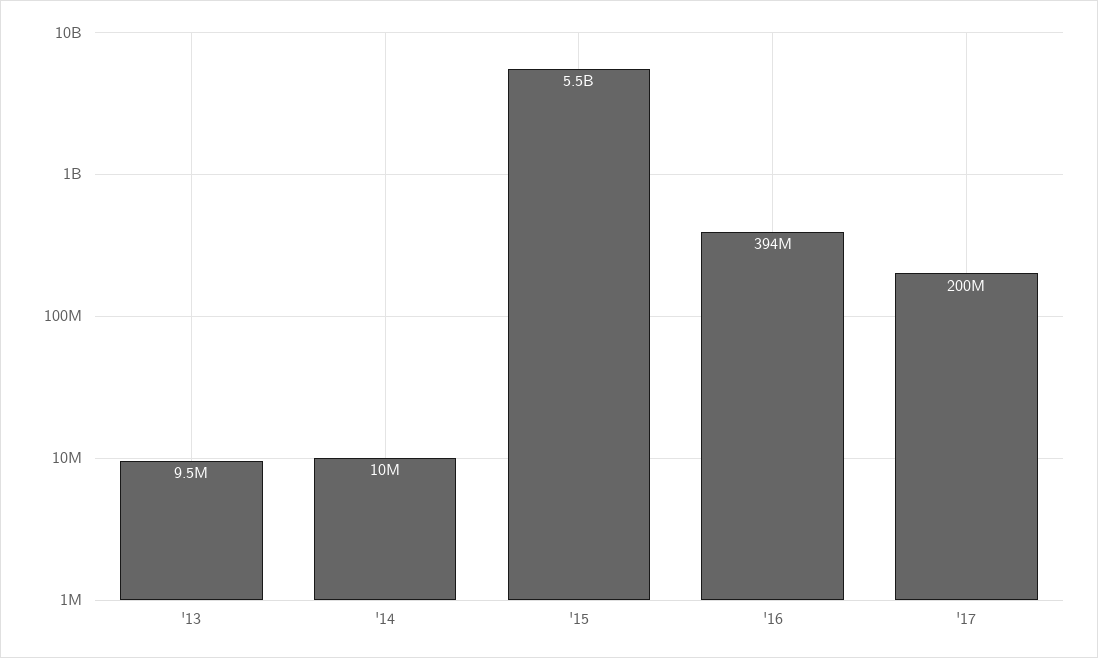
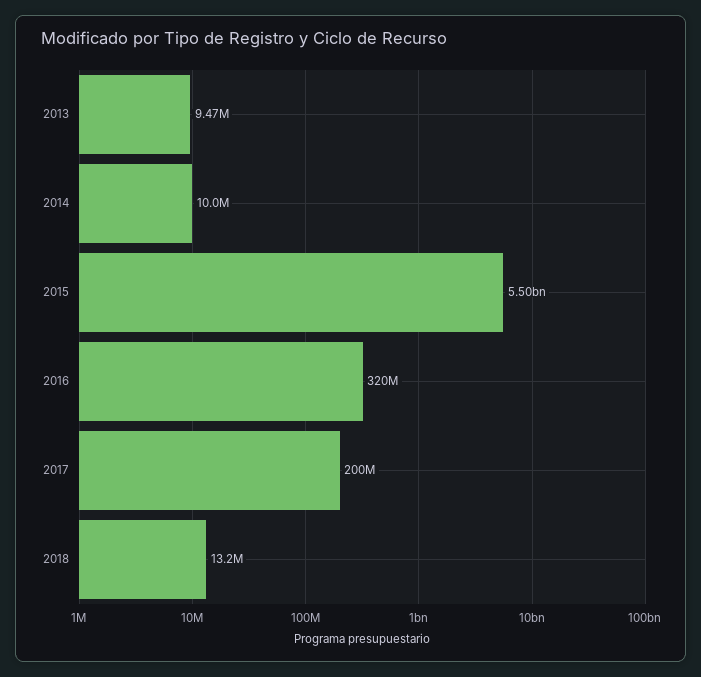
'16: 394000000 -> 320000000
2018: none -> 13200000

